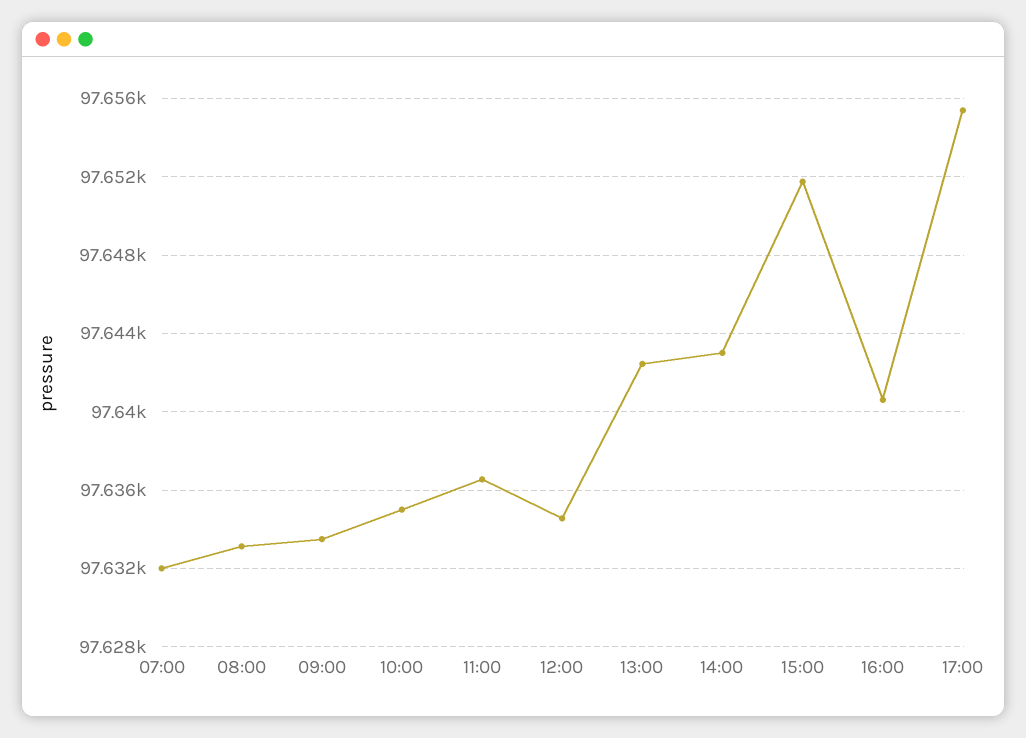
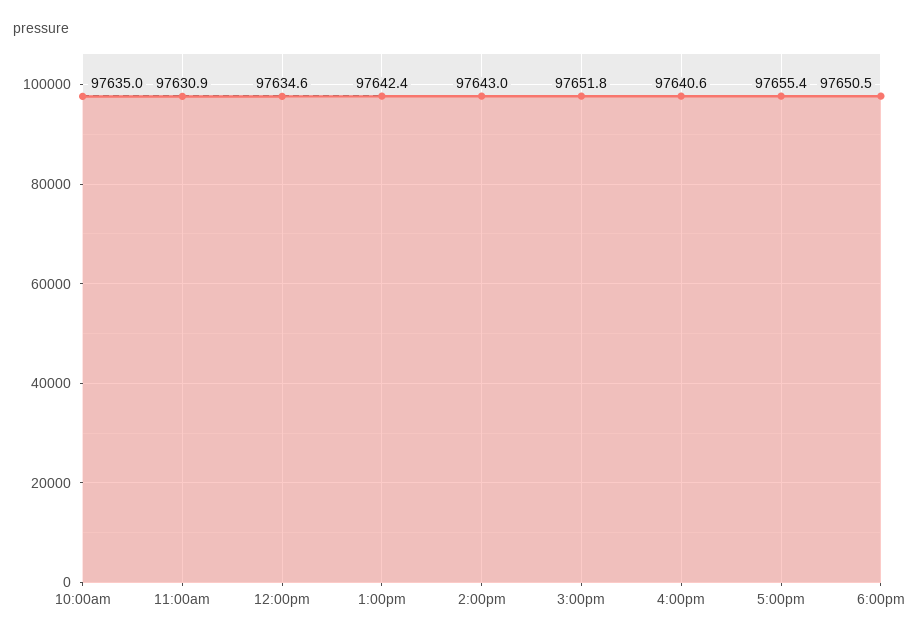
07:00: 97632 -> none
08:00: 97633 -> none
09:00: 97633.5 -> none
11:00: 97636.5 -> 97630.9
6:00pm: none -> 97650.5

